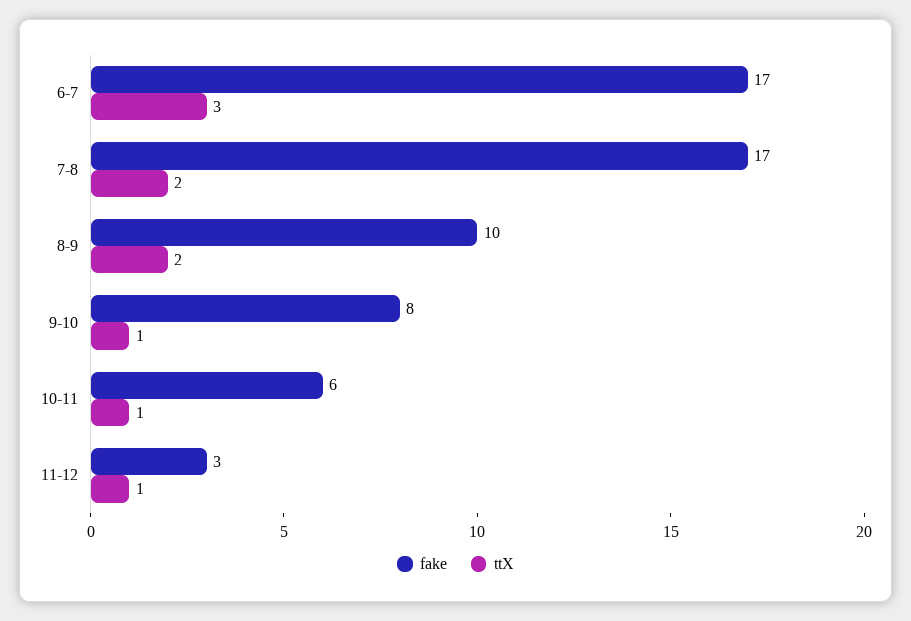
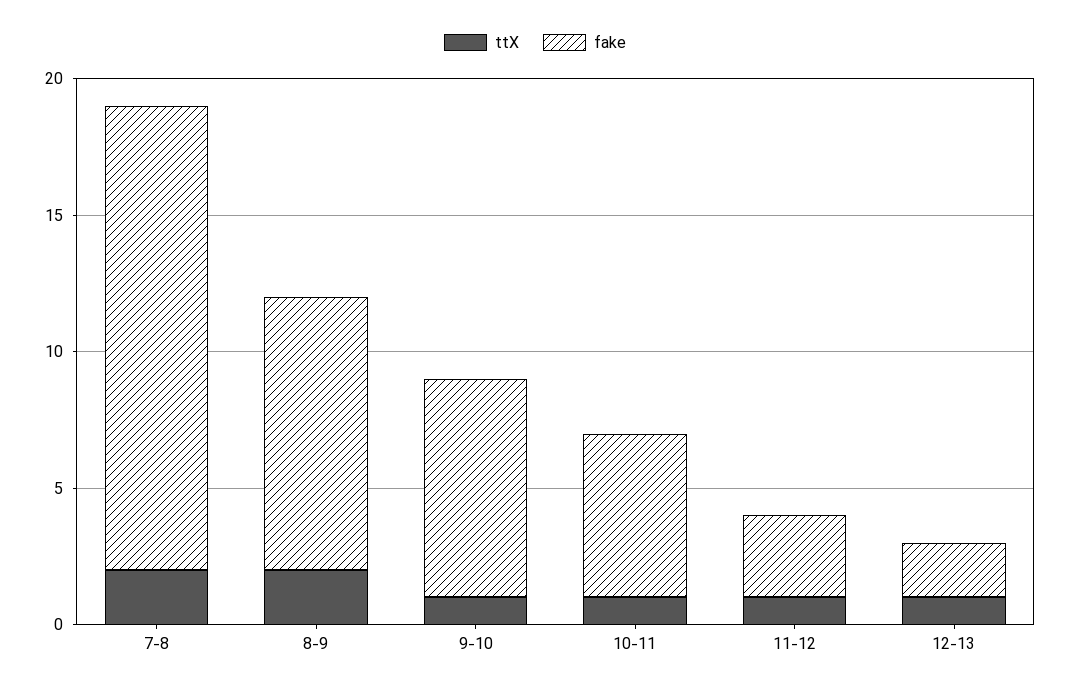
fake, 6-7: 17 -> none
ttX, 6-7: 3 -> none
ttX, 12-13: none -> 1
fake, 12-13: none -> 2

